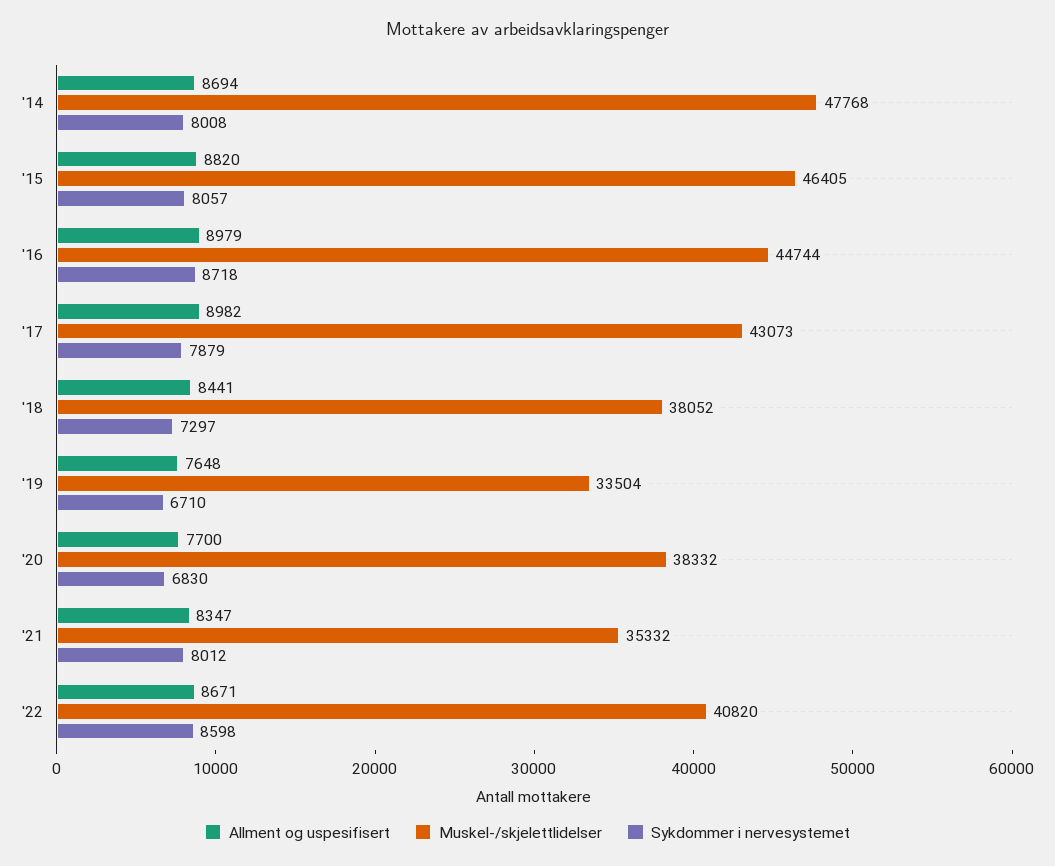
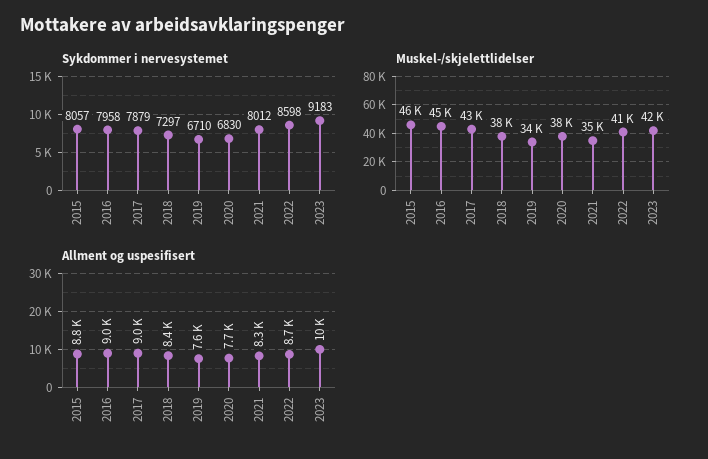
Allment og uspesifisert, '14: 8694 -> none
Muskel-/skjelettlidelser, '14: 47768 -> none
Sykdommer i nervesystemet, '14: 8008 -> none
Sykdommer i nervesystemet, '16: 8718 -> 7958
Sykdommer i nervesystemet, 2023: none -> 9183
Muskel-/skjelettlidelser, 2023: none -> 42000
Allment og uspesifisert, 2023: none -> 10000

